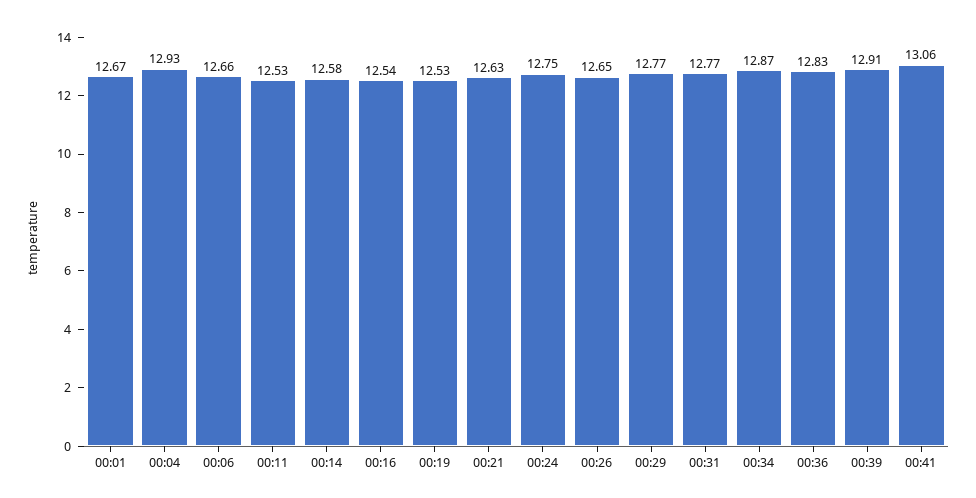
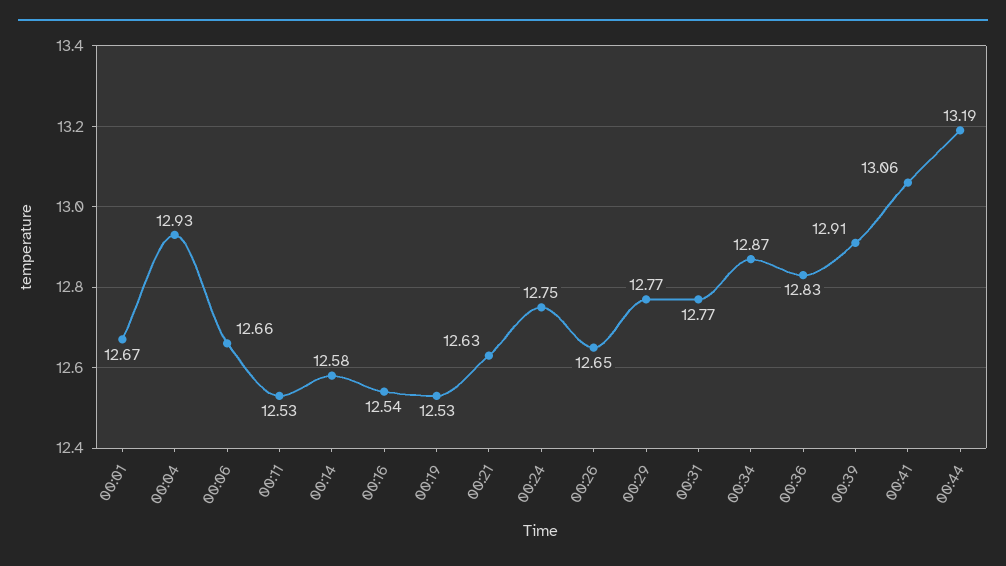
00:44: none -> 13.19

